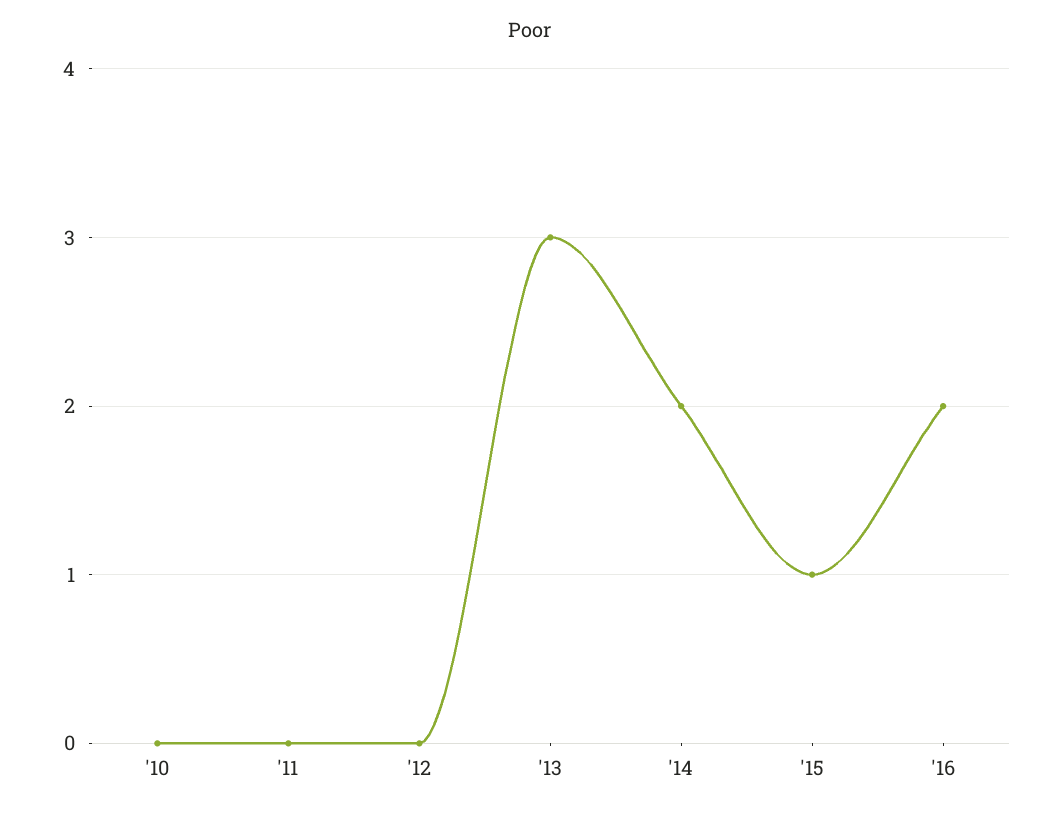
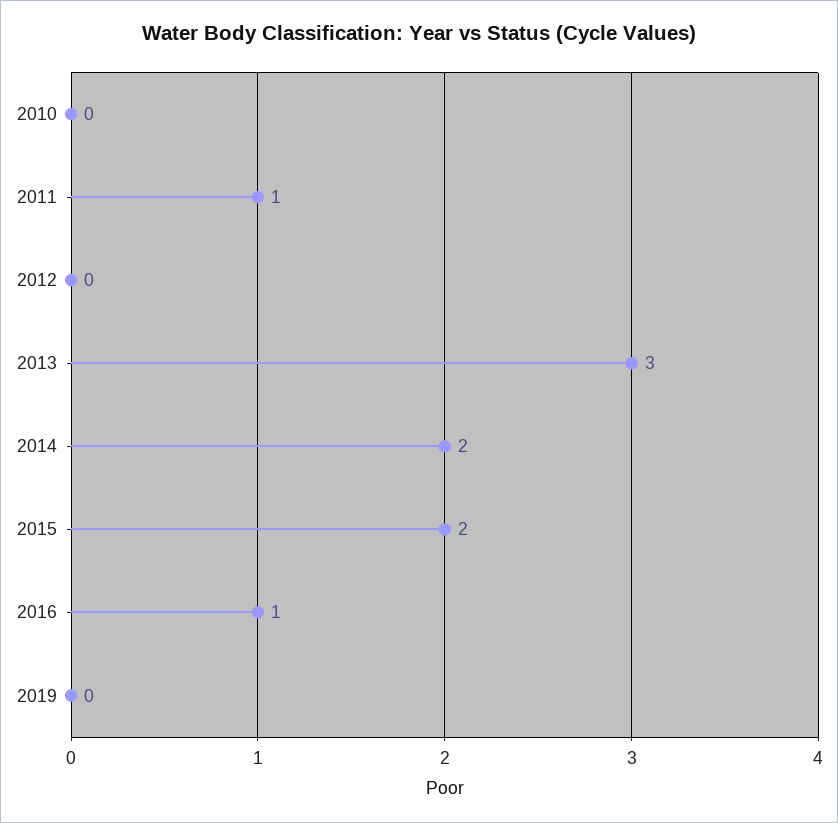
'11: 0 -> 1
'15: 1 -> 2
'16: 2 -> 1
2019: none -> 0

